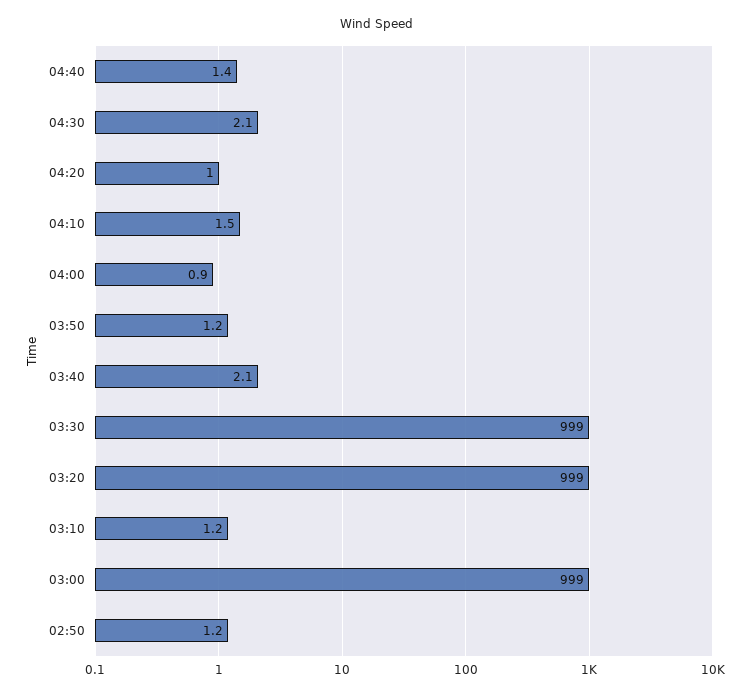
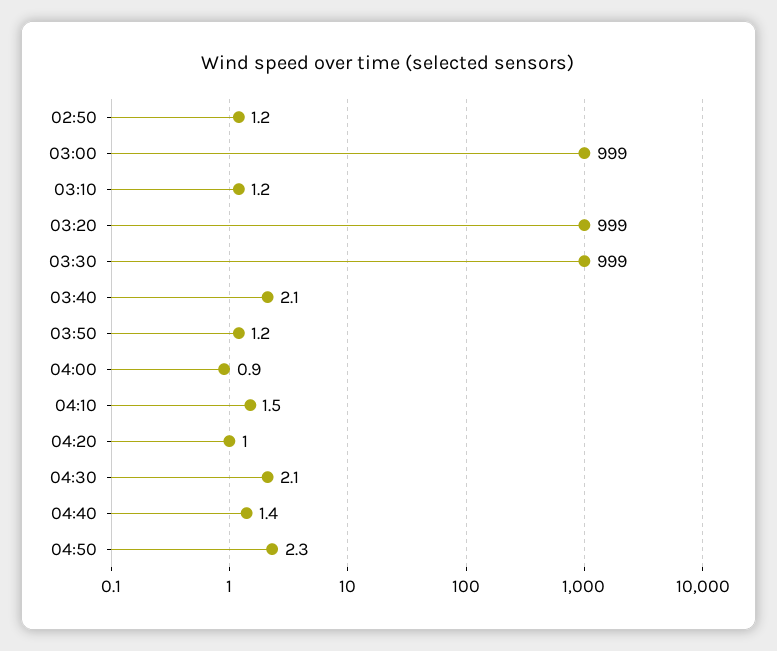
04:50: none -> 2.3

